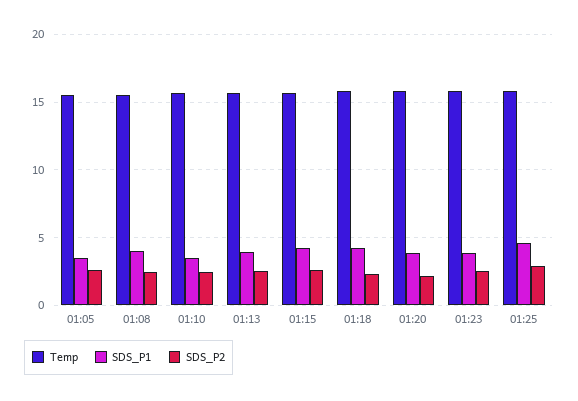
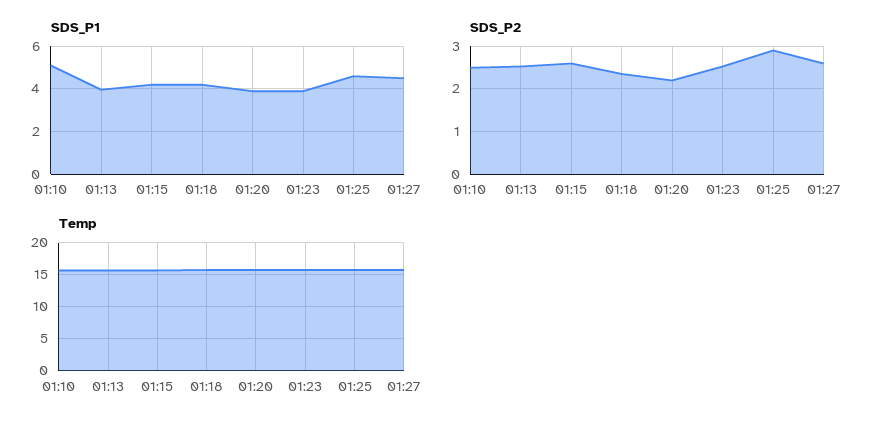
Temp, 01:05: 15.5 -> none
SDS_P1, 01:05: 3.5 -> none
SDS_P2, 01:05: 2.5 -> none
Temp, 01:08: 15.5 -> none
SDS_P1, 01:08: 4 -> none
SDS_P2, 01:08: 2.5 -> none
SDS_P1, 01:10: 3.5 -> 5
SDS_P1, 01:27: none -> 4.5
SDS_P2, 01:27: none -> 2.6
Temp, 01:27: none -> 16

